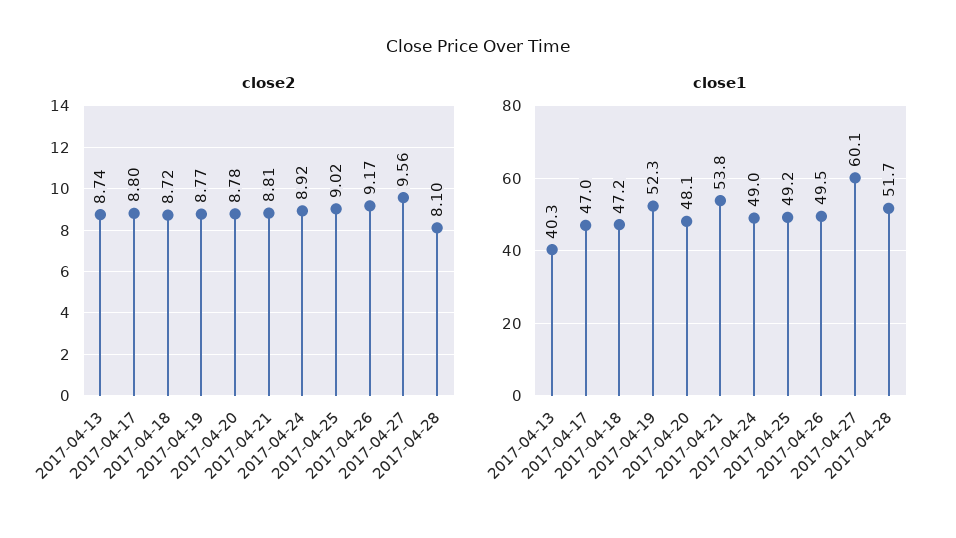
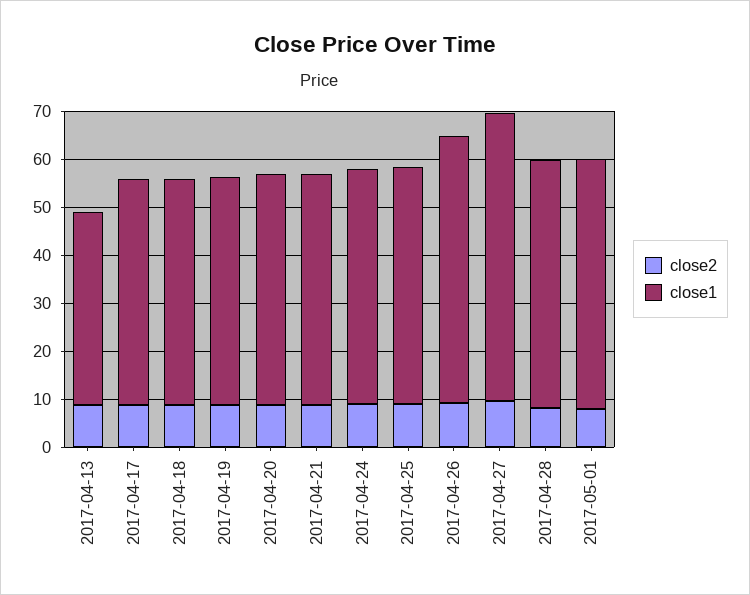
close1, 2017-04-19: 52.3 -> 48
close1, 2017-04-21: 53.8 -> 48
close1, 2017-04-26: 49.5 -> 56
close2, 2017-05-01: none -> 8
close1, 2017-05-01: none -> 52

